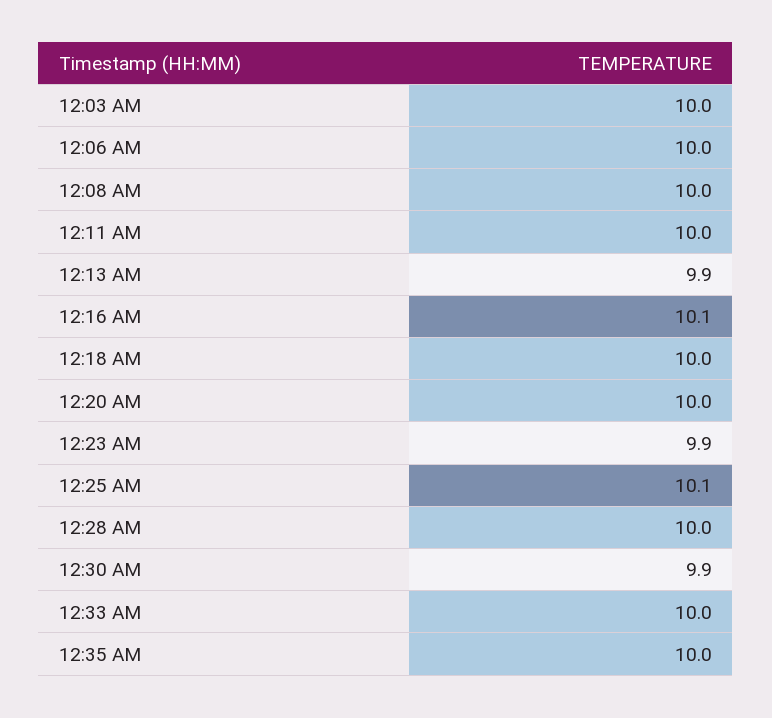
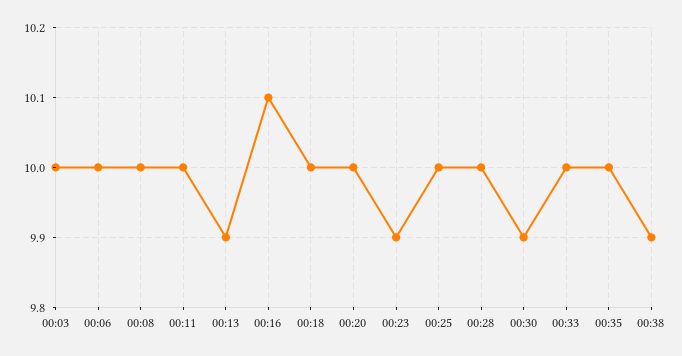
12:25 AM: 10.1 -> 10
00:38: none -> 9.9

